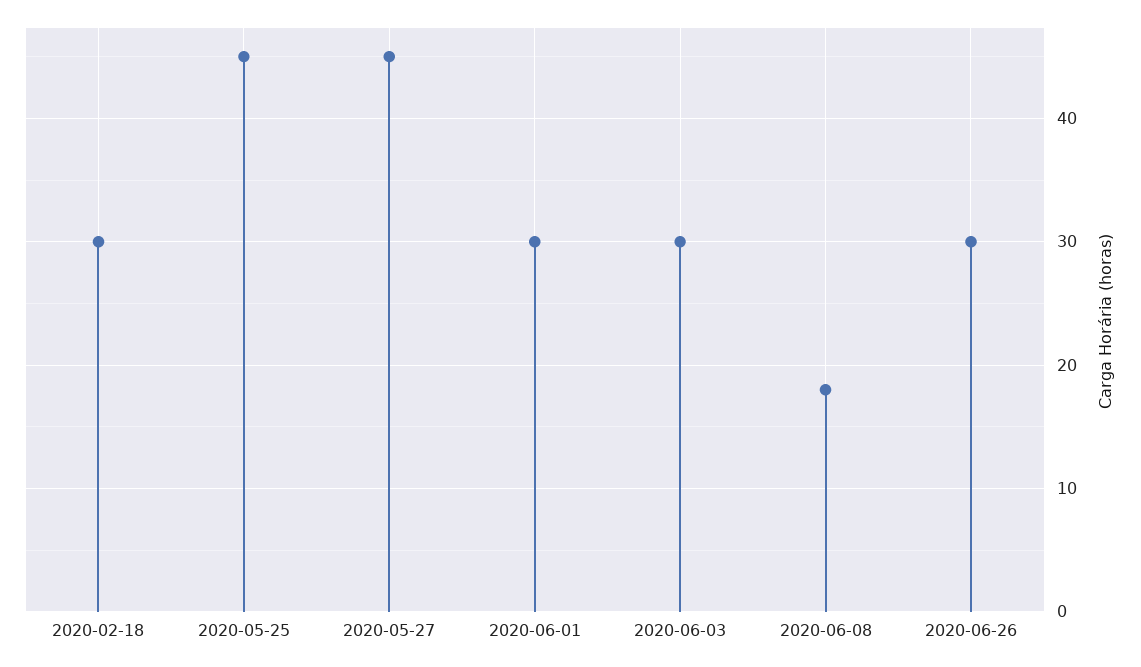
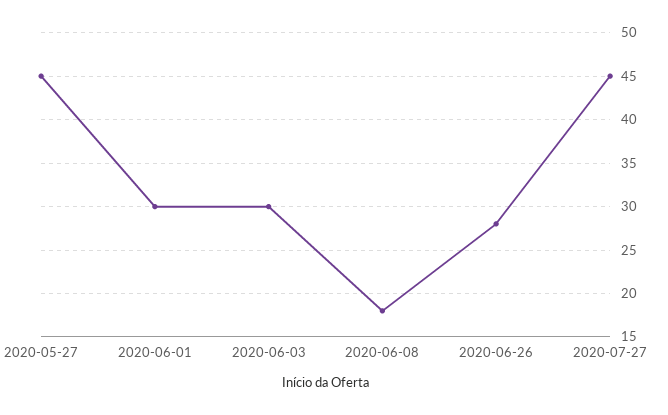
2020-02-18: 30 -> none
2020-05-25: 45 -> none
2020-06-26: 30 -> 28
2020-07-27: none -> 45

